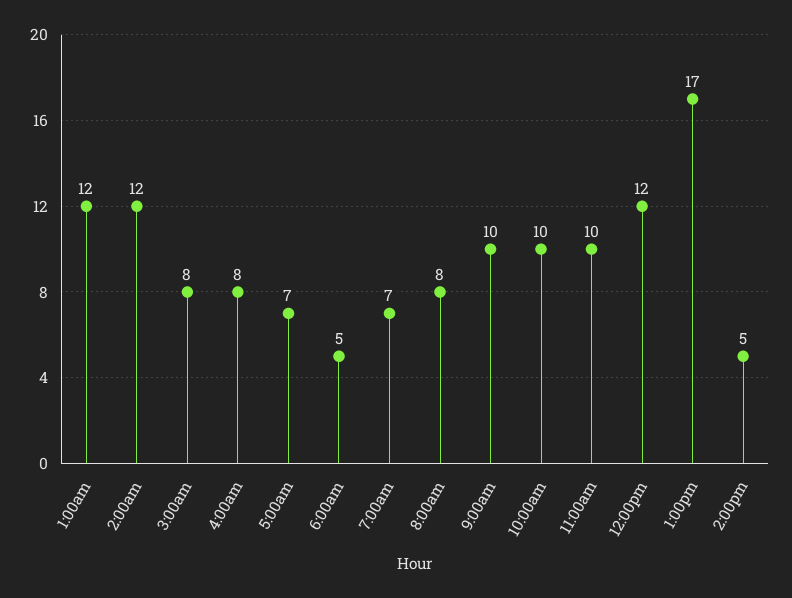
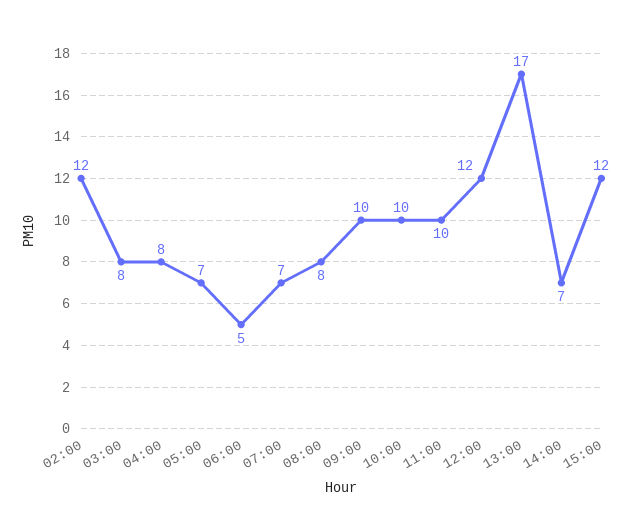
1:00am: 12 -> none
2:00pm: 5 -> 7
15:00: none -> 12

